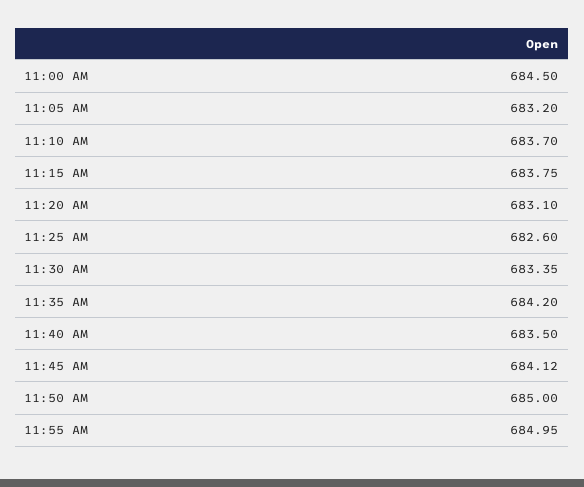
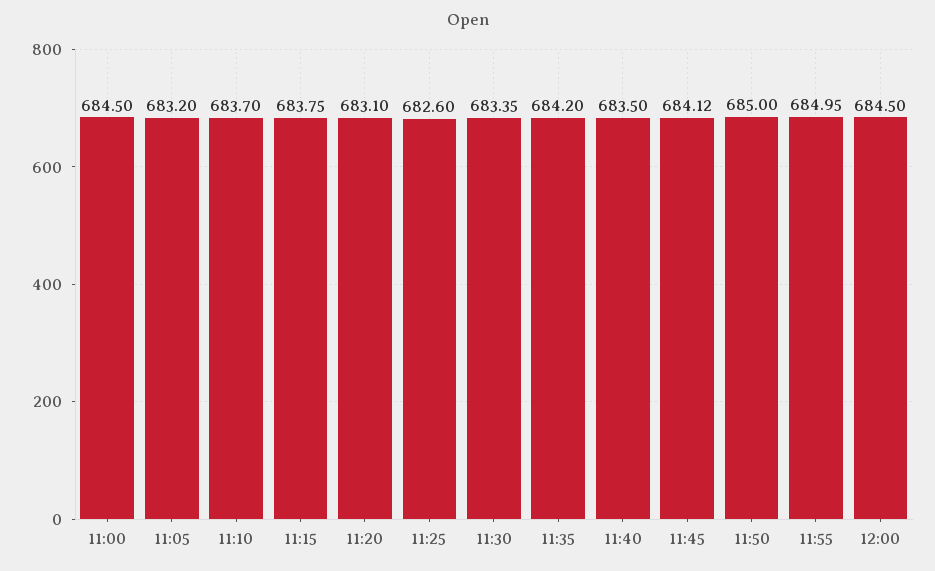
12:00: none -> 684.5

